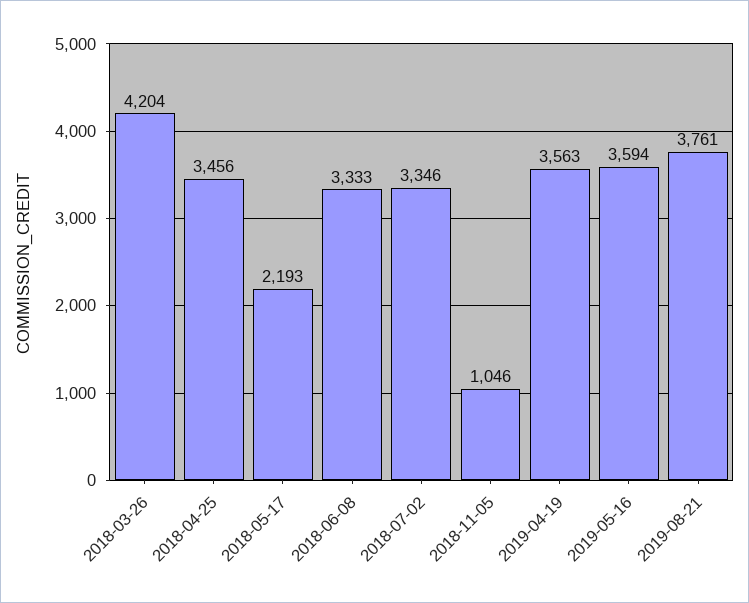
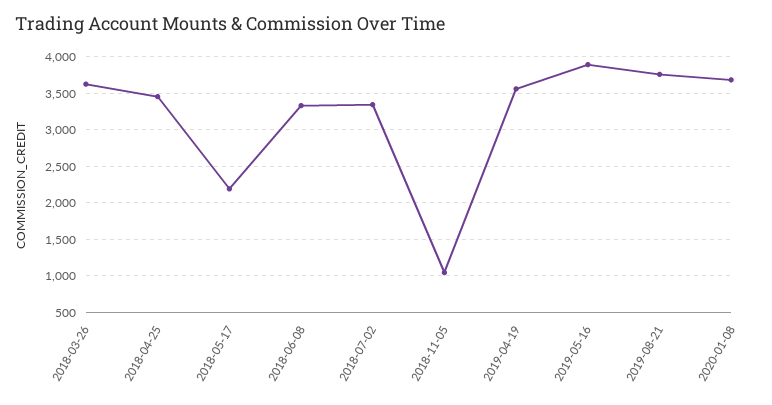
2018-03-26: 4204 -> 3600
2019-05-16: 3594 -> 3900
2020-01-08: none -> 3700

